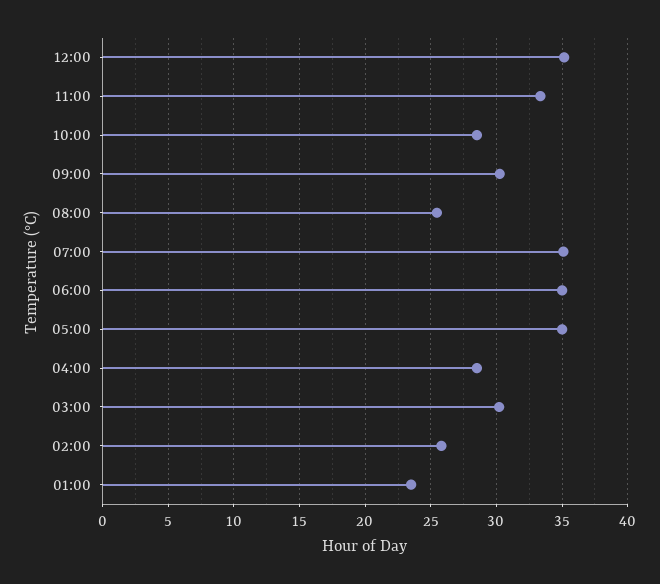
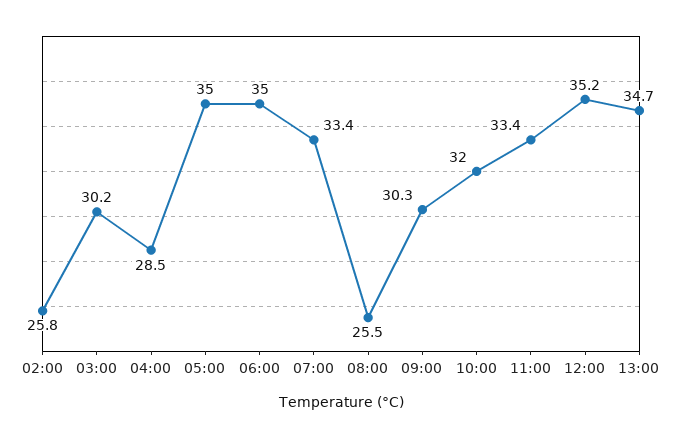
10:00: 28.5 -> 32
07:00: 35 -> 33.4
01:00: 23.5 -> none
13:00: none -> 34.7

